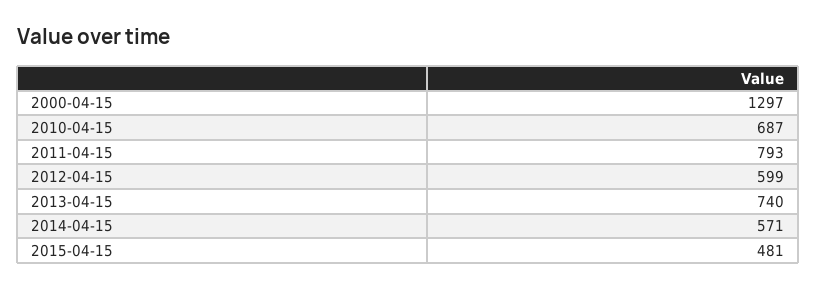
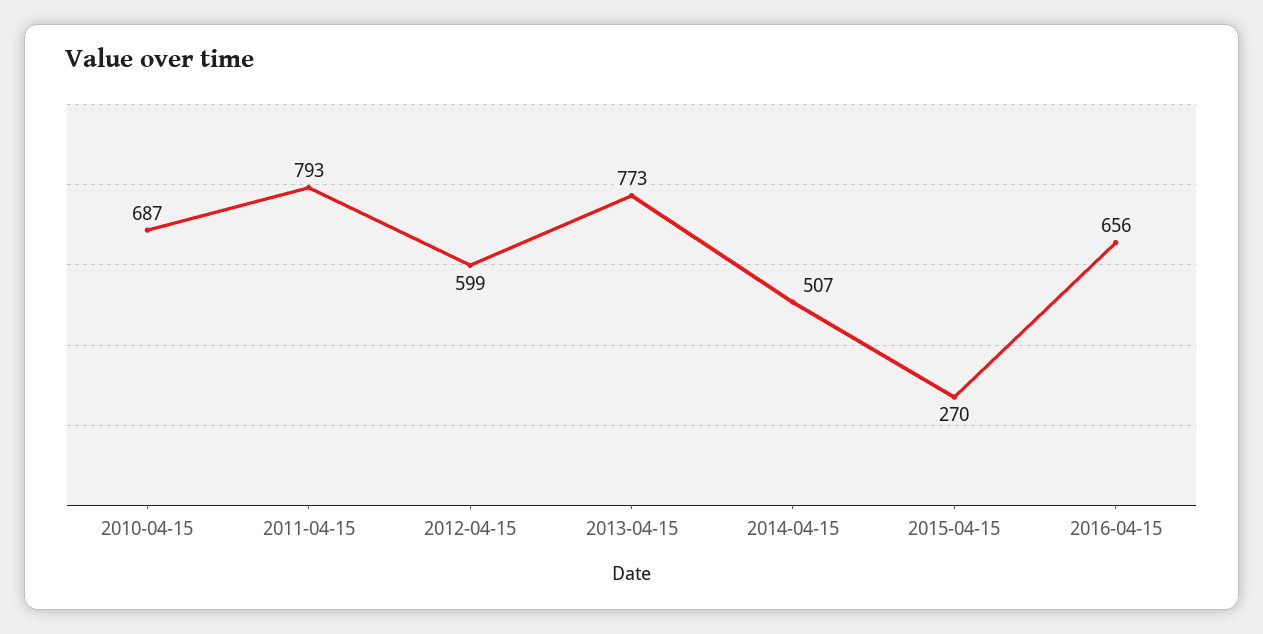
2000-04-15: 1297 -> none
2013-04-15: 740 -> 773
2014-04-15: 571 -> 507
2015-04-15: 481 -> 270
2016-04-15: none -> 656

